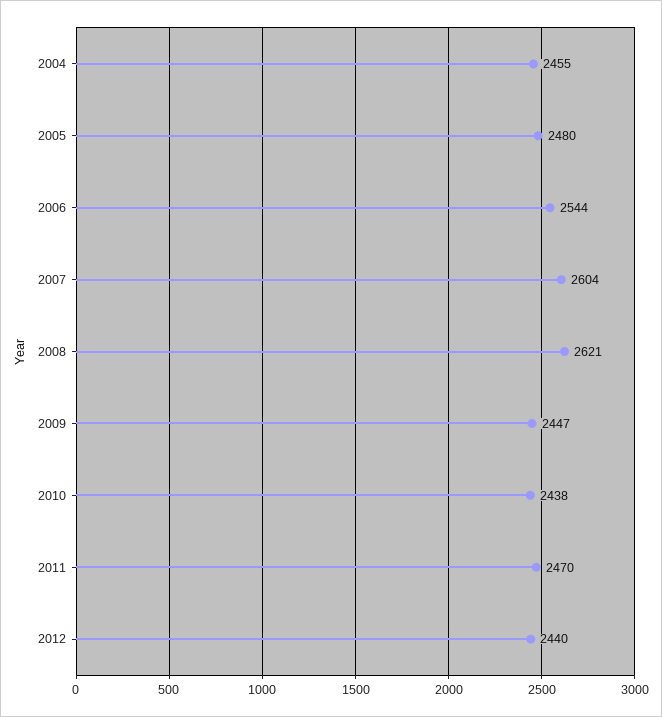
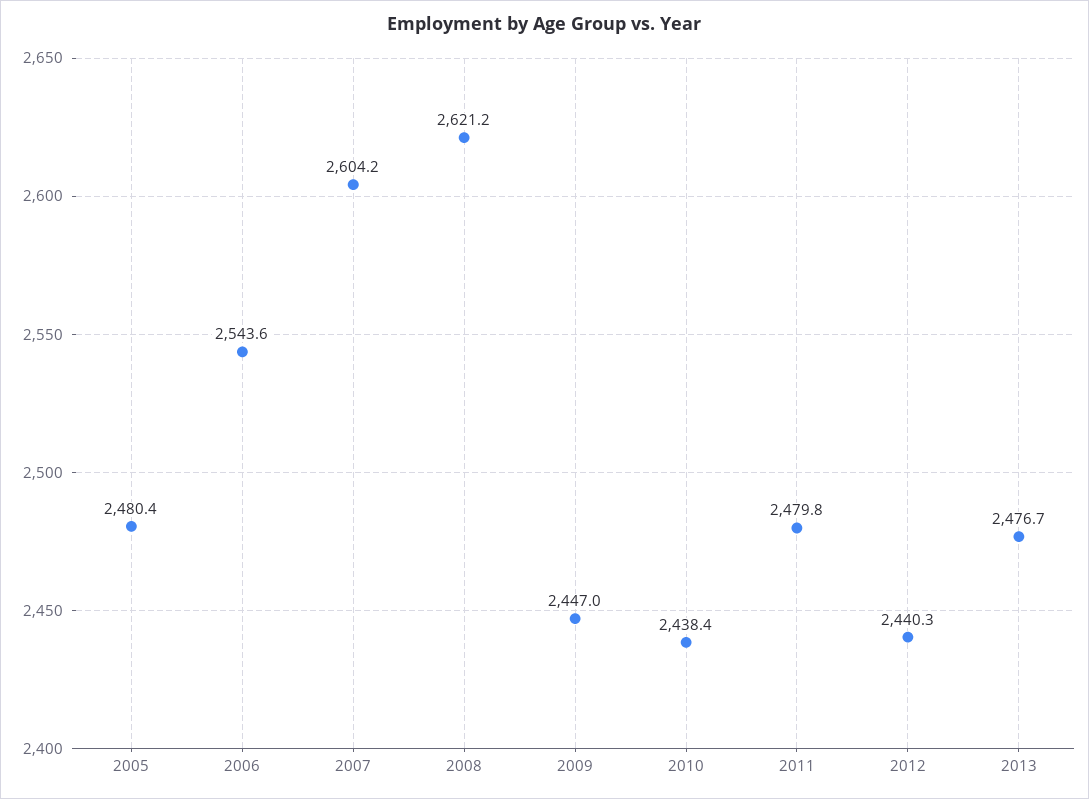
2004: 2455 -> none
2011: 2470 -> 2479.8
2013: none -> 2476.7

